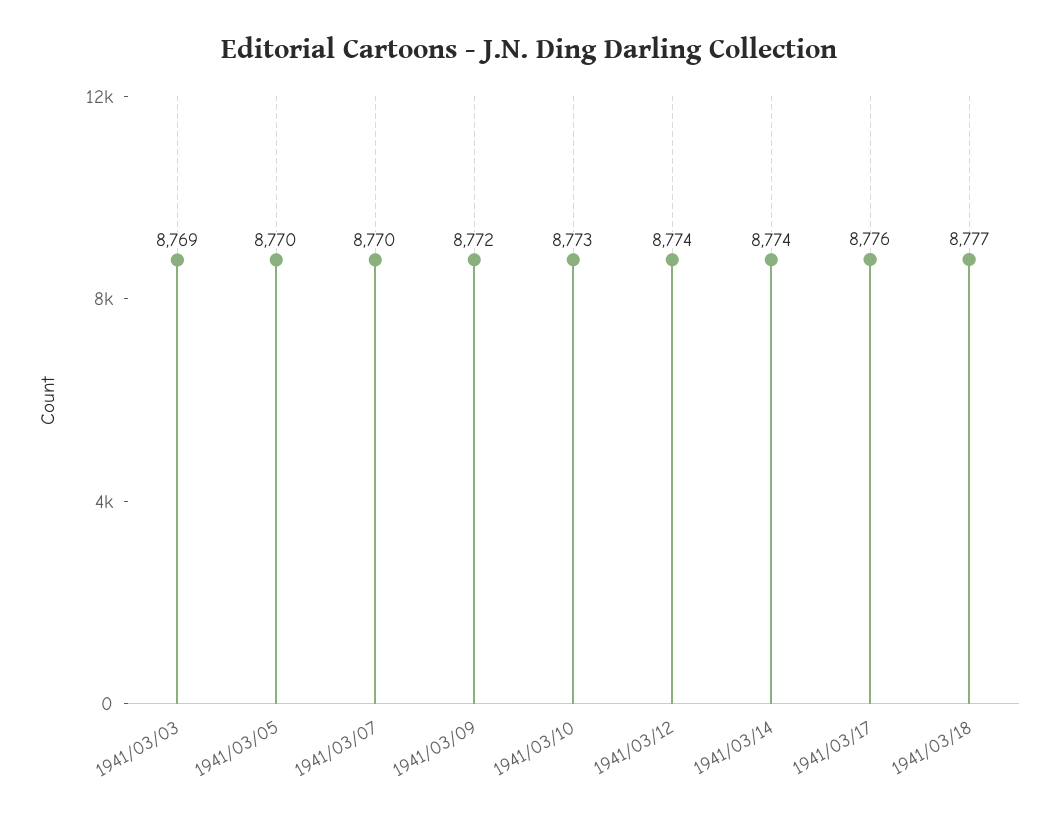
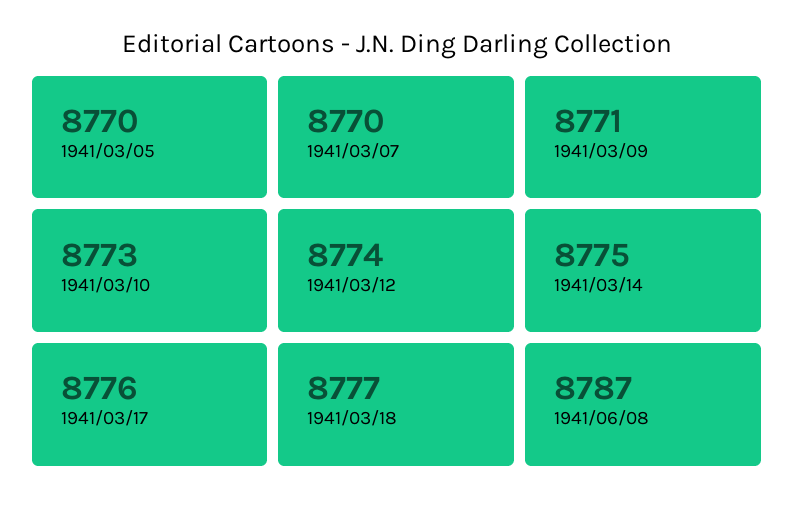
1941/03/03: 8769 -> none
1941/03/09: 8772 -> 8771
1941/03/14: 8774 -> 8775
1941/06/08: none -> 8787

